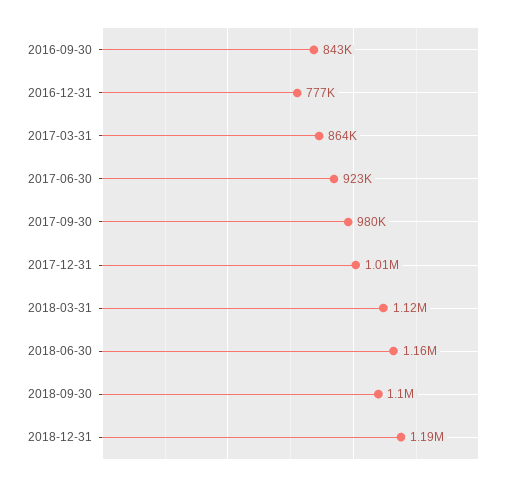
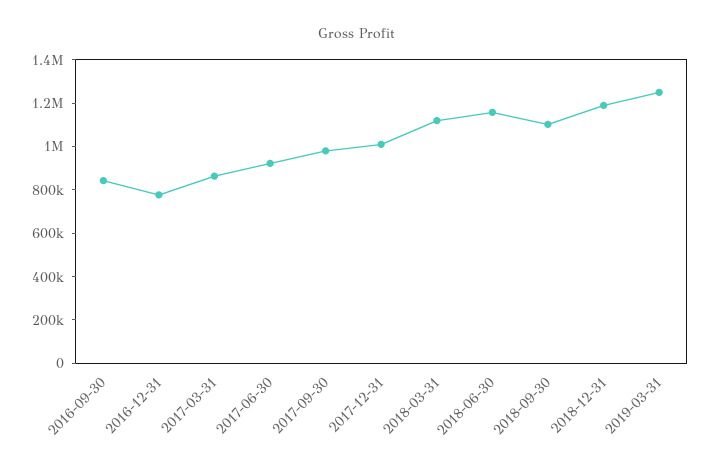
2019-03-31: none -> 1250000

